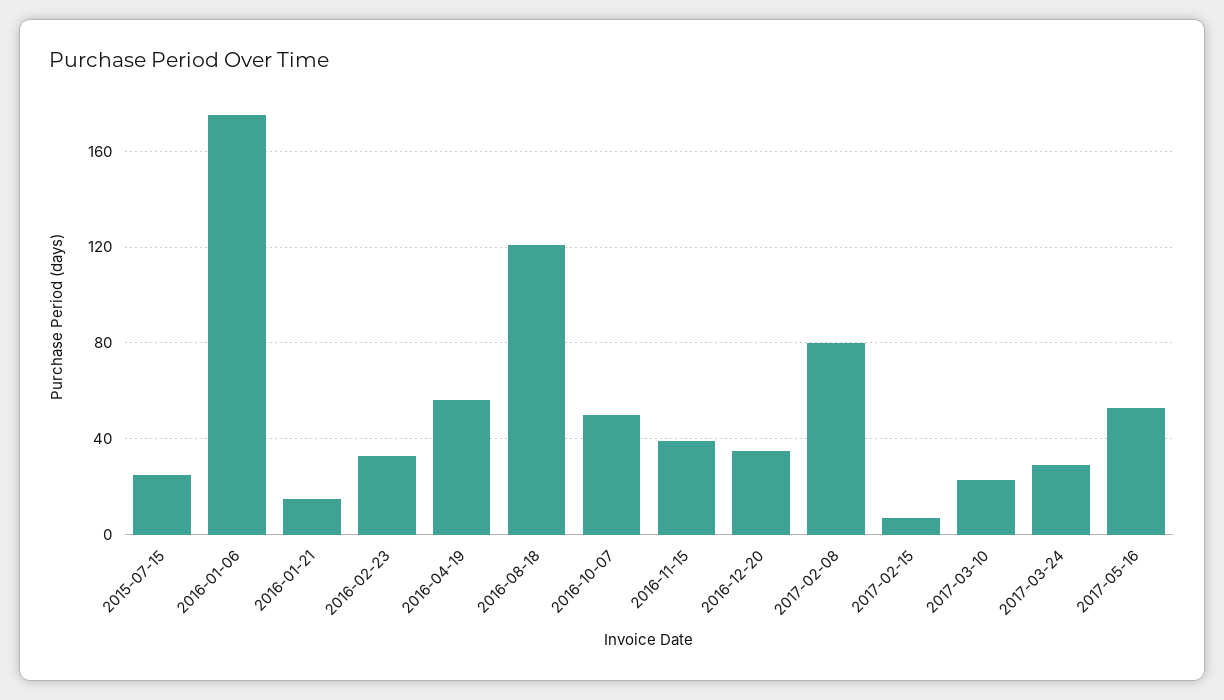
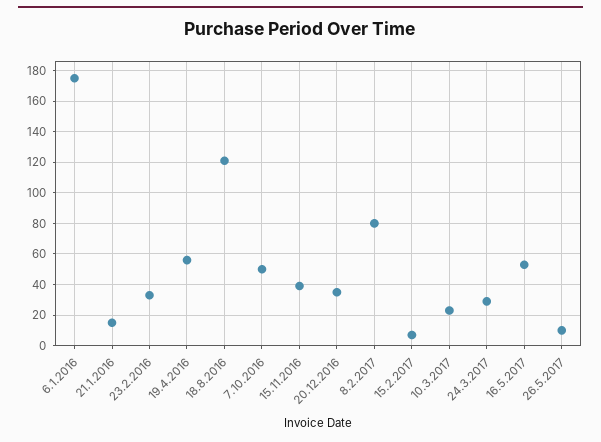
2015-07-15: 25 -> none
26.5.2017: none -> 10

